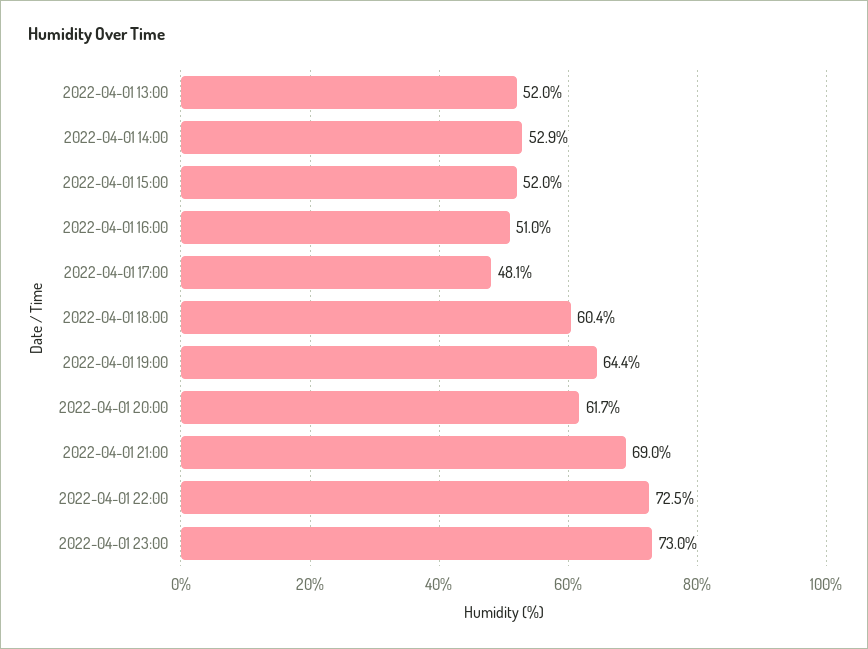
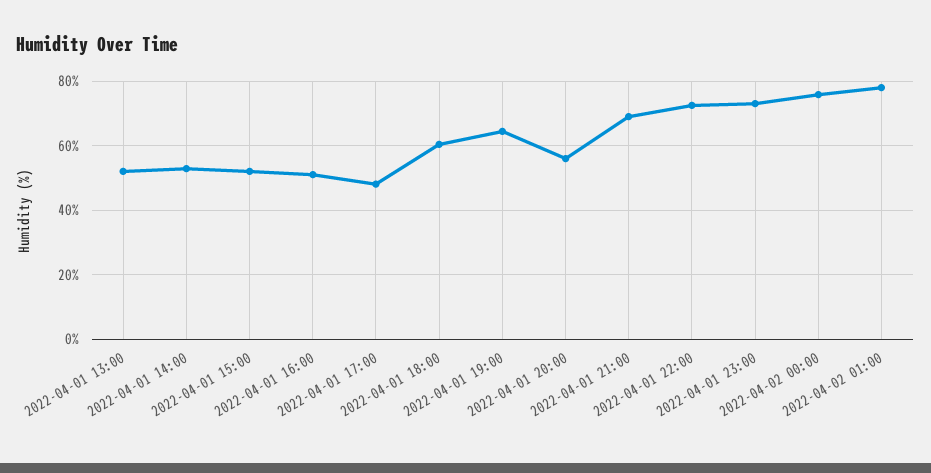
2022-04-01 20:00: 61.7 -> 56
2022-04-02 00:00: none -> 76
2022-04-02 01:00: none -> 78

